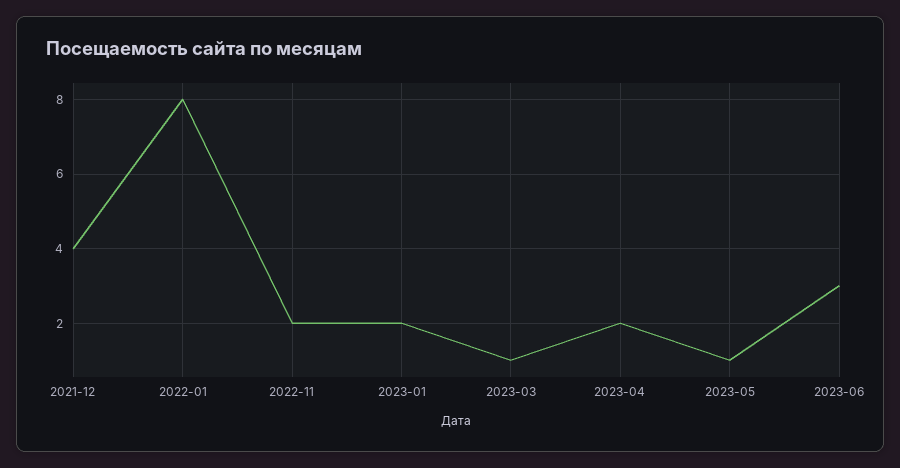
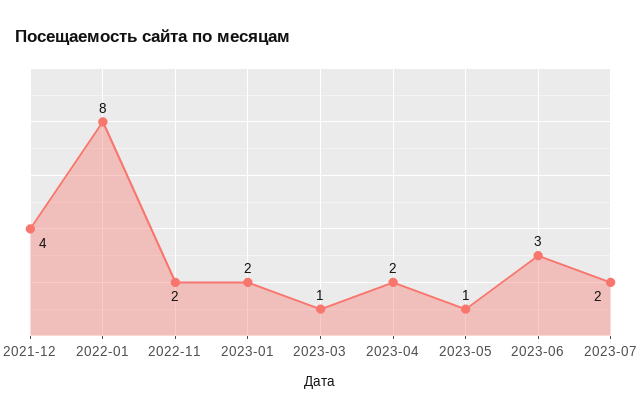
2023-07: none -> 2

